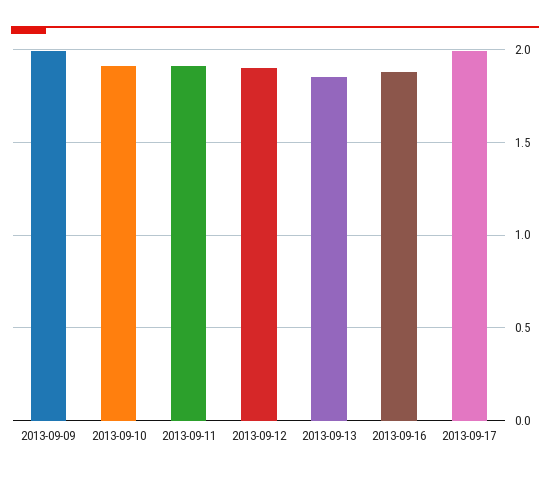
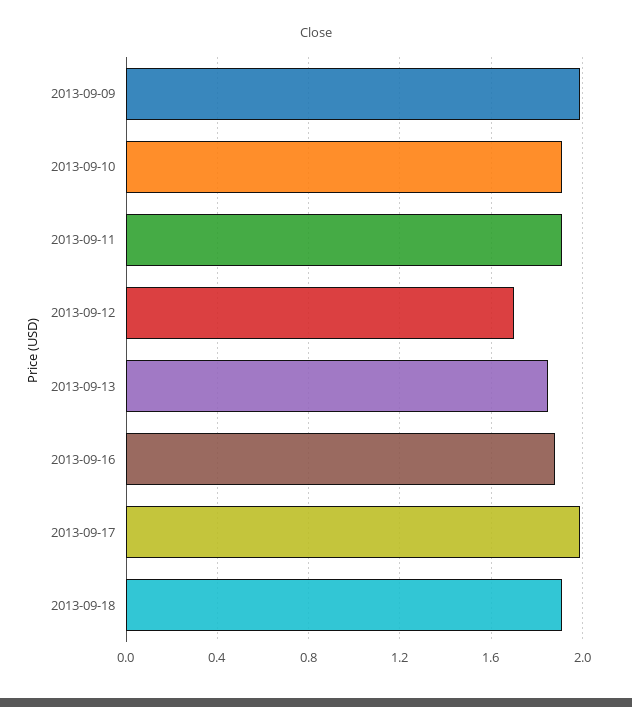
2013-09-12: 1.9 -> 1.7
2013-09-18: none -> 1.9

